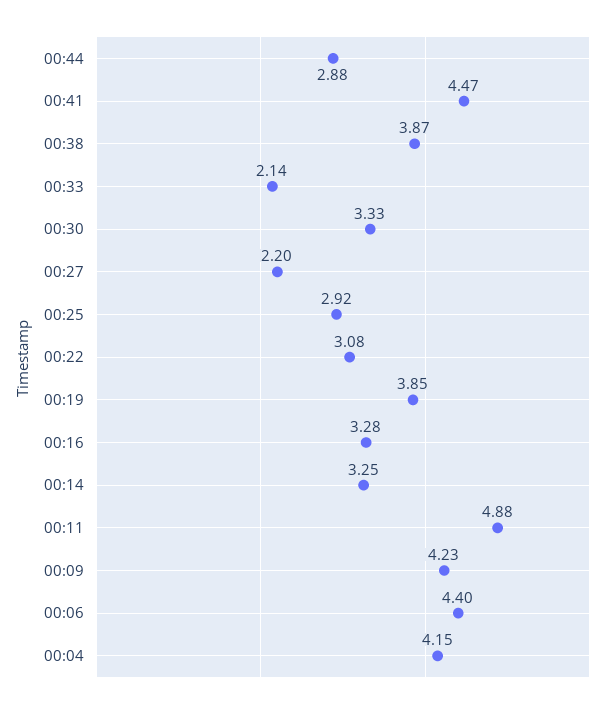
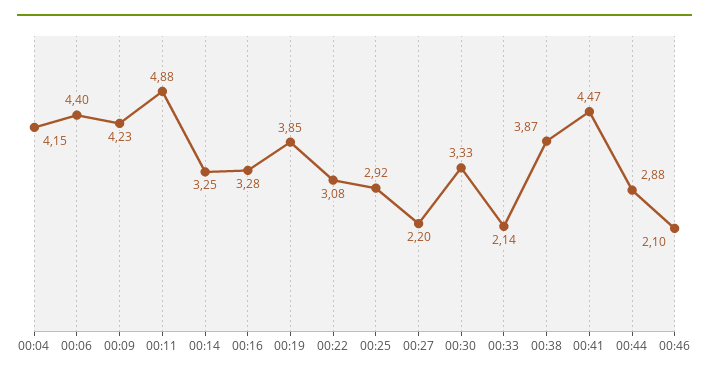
00:46: none -> 2.1

